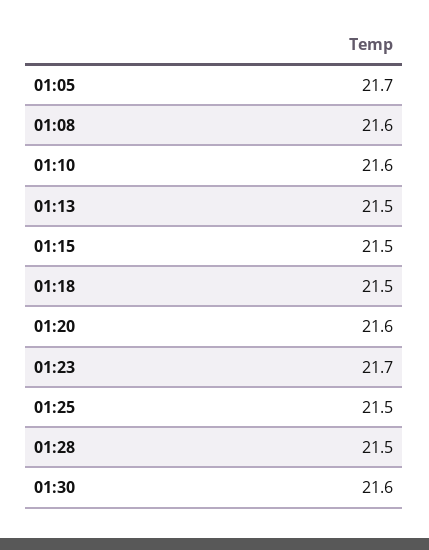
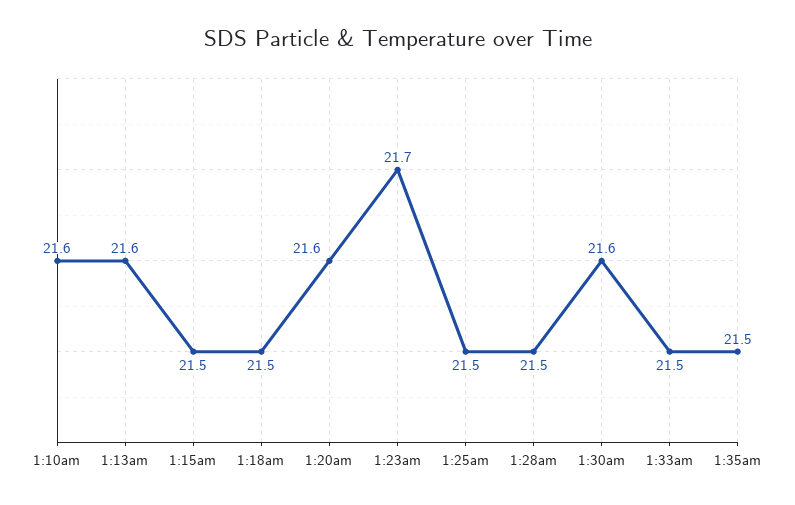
01:05: 21.7 -> none
01:08: 21.6 -> none
01:13: 21.5 -> 21.6
1:33am: none -> 21.5
1:35am: none -> 21.5

